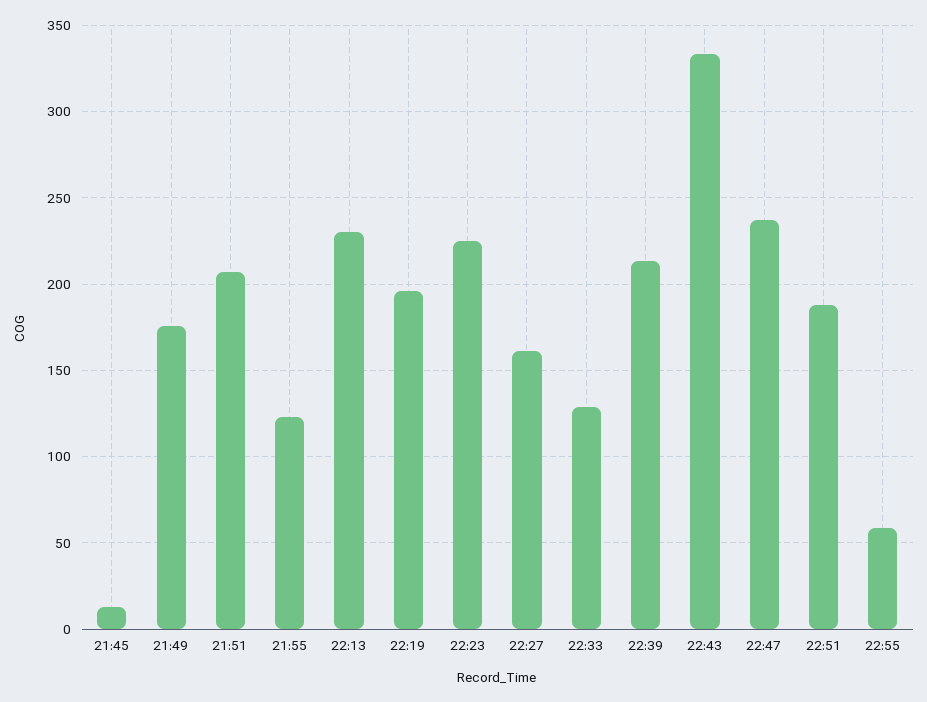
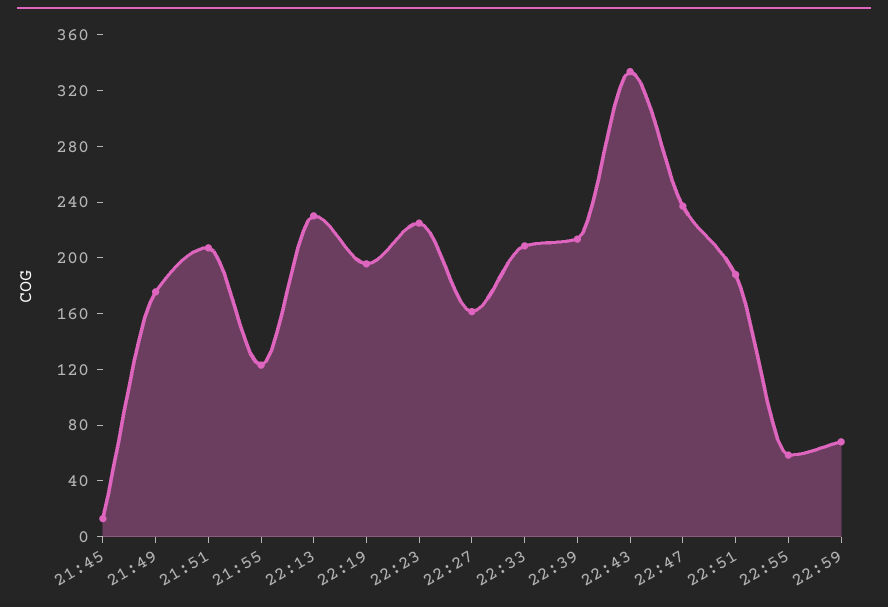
22:33: 130 -> 210
22:59: none -> 70

